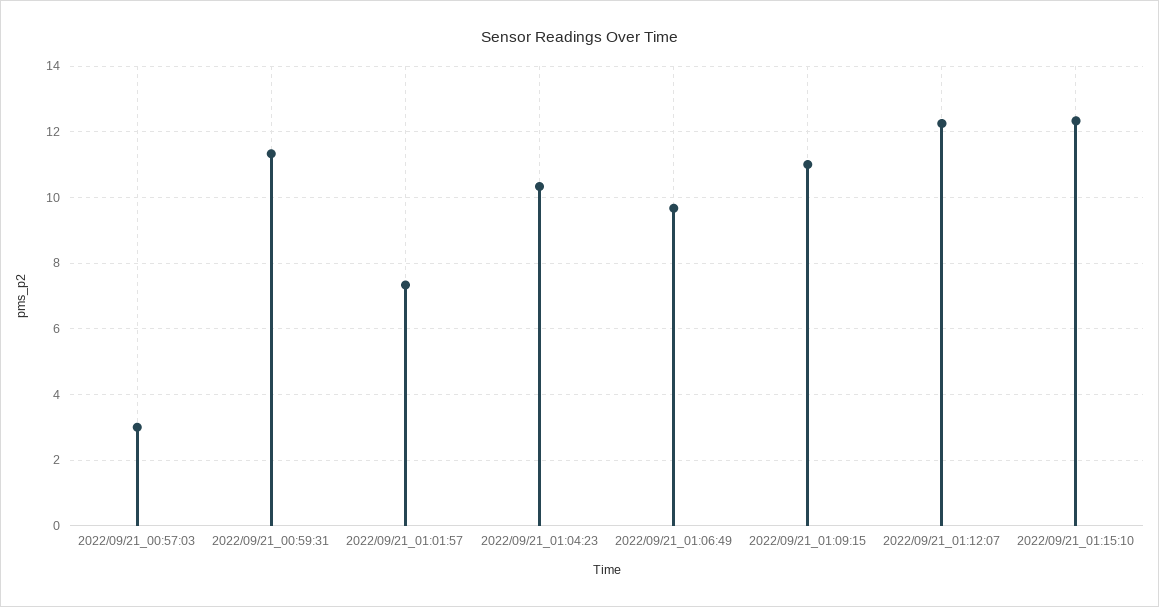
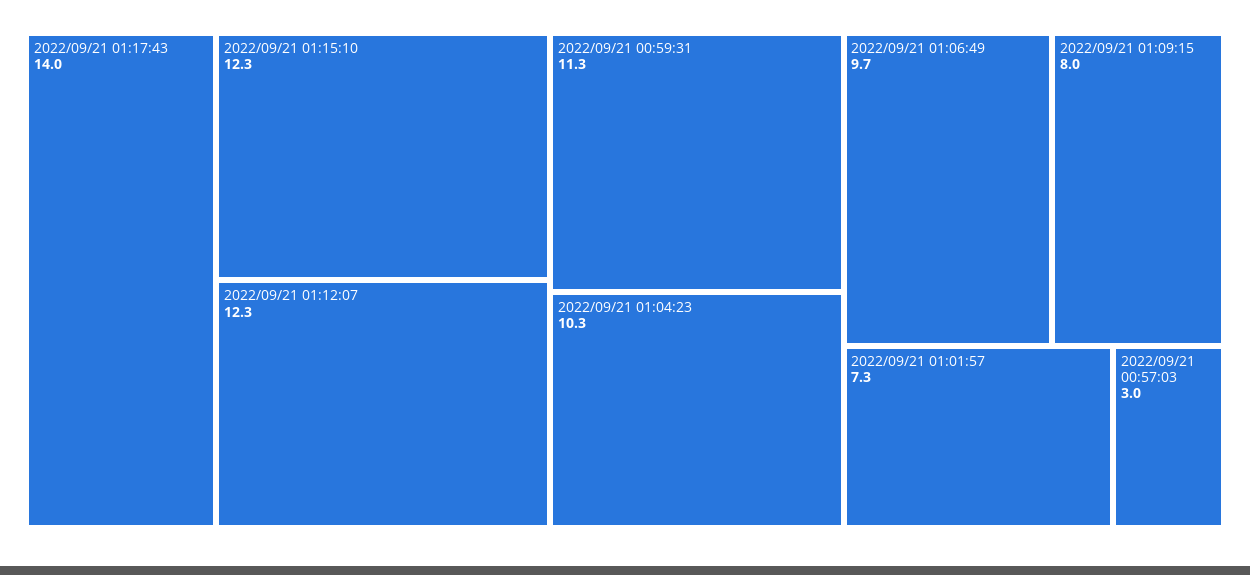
2022/09/21_01:09:15: 11 -> 8
2022/09/21 01:17:43: none -> 14

